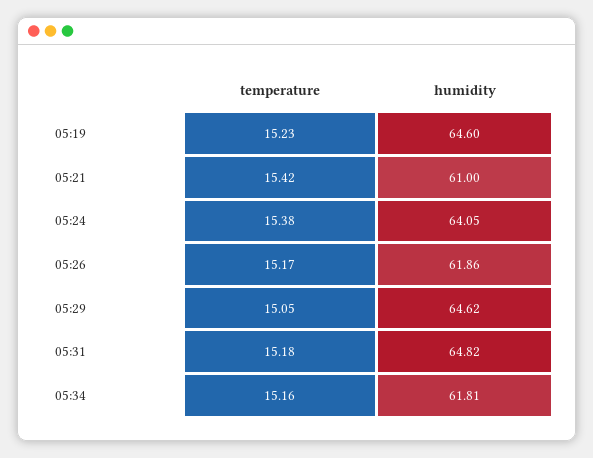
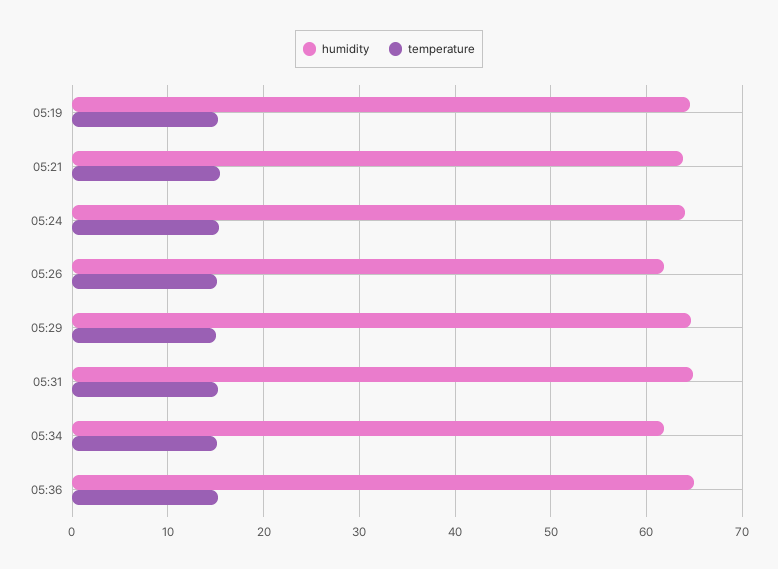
humidity, 05:21: 61 -> 64
humidity, 05:36: none -> 65
temperature, 05:36: none -> 15

